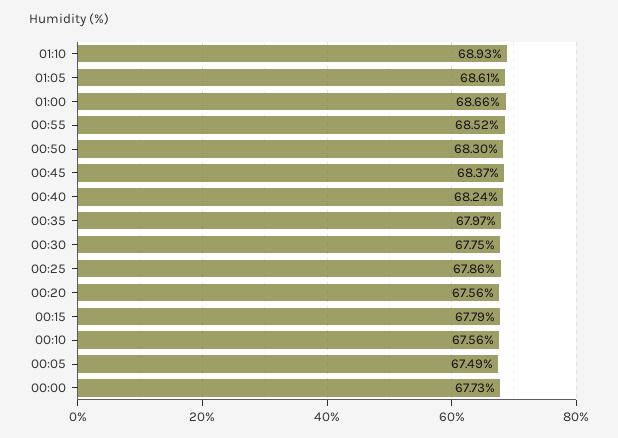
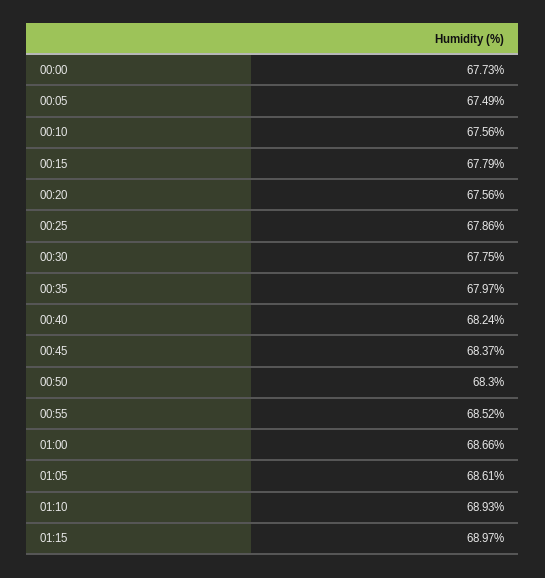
01:15: none -> 68.97

